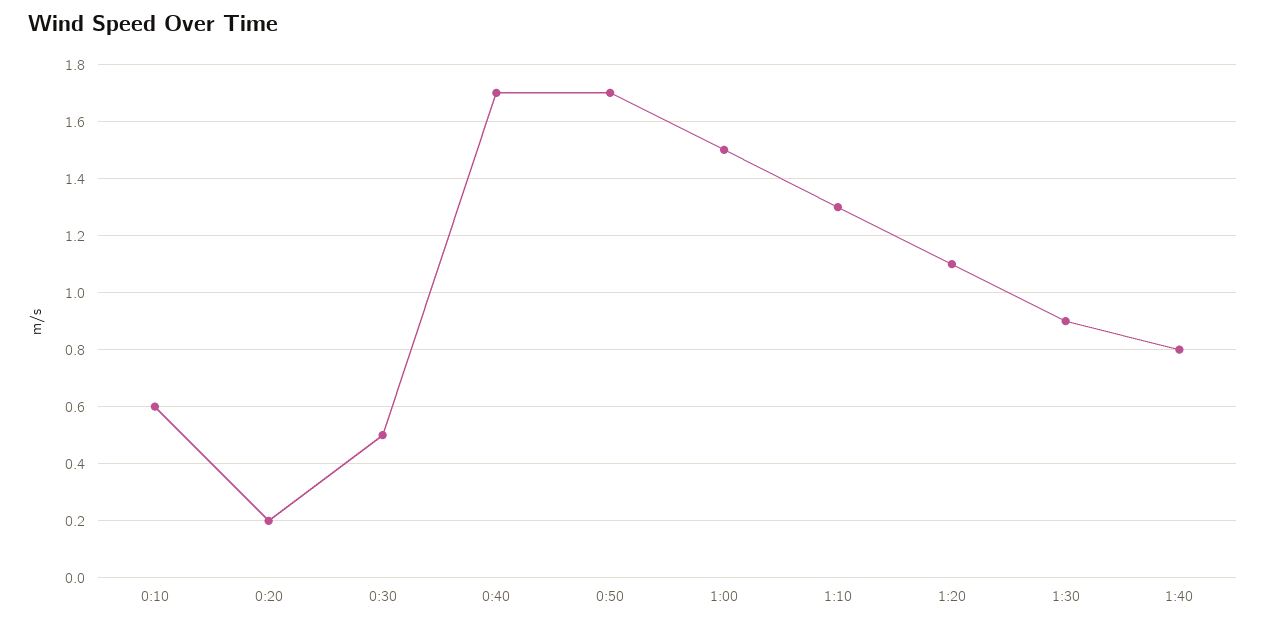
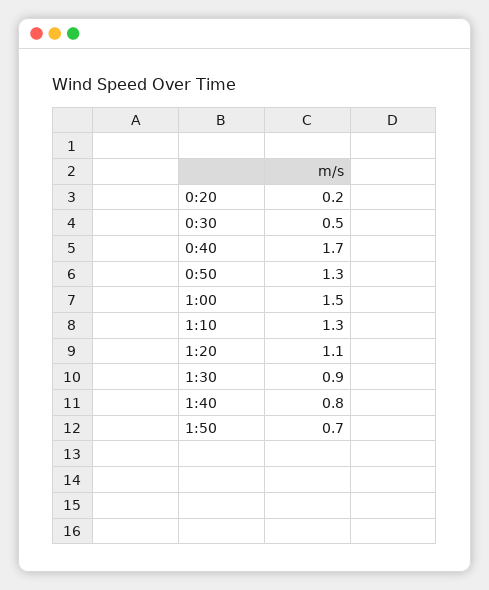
0:10: 0.6 -> none
0:50: 1.7 -> 1.3
1:50: none -> 0.7

